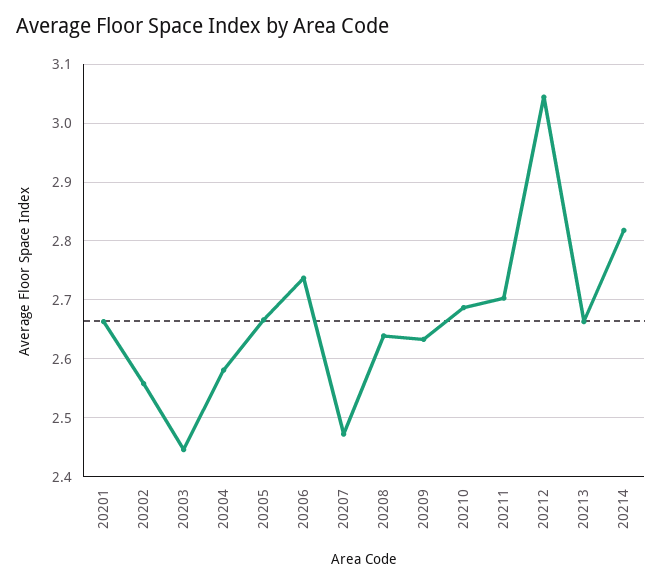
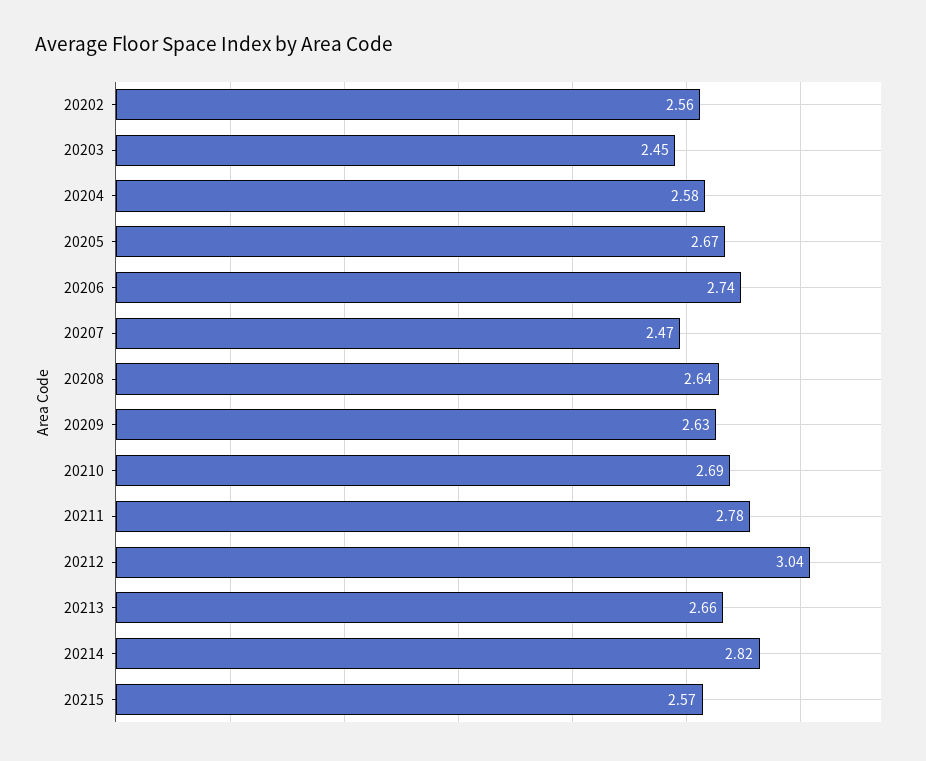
20201: 2.66 -> none
20211: 2.7 -> 2.78
20215: none -> 2.57

